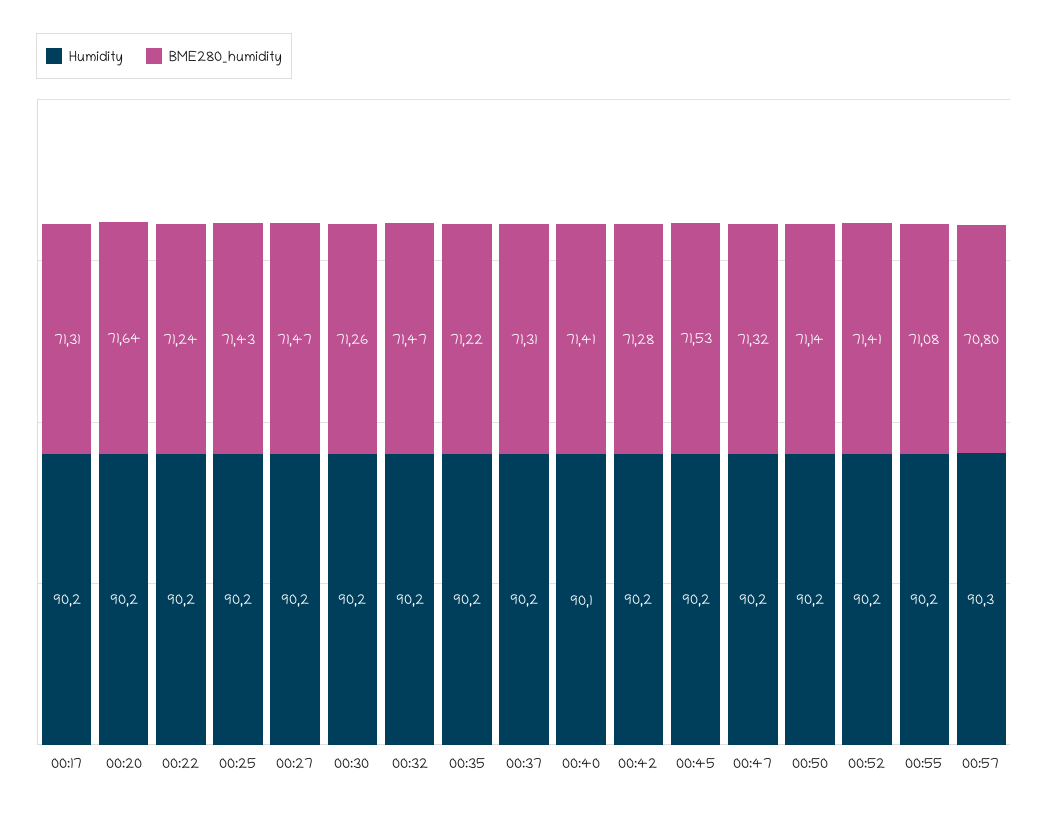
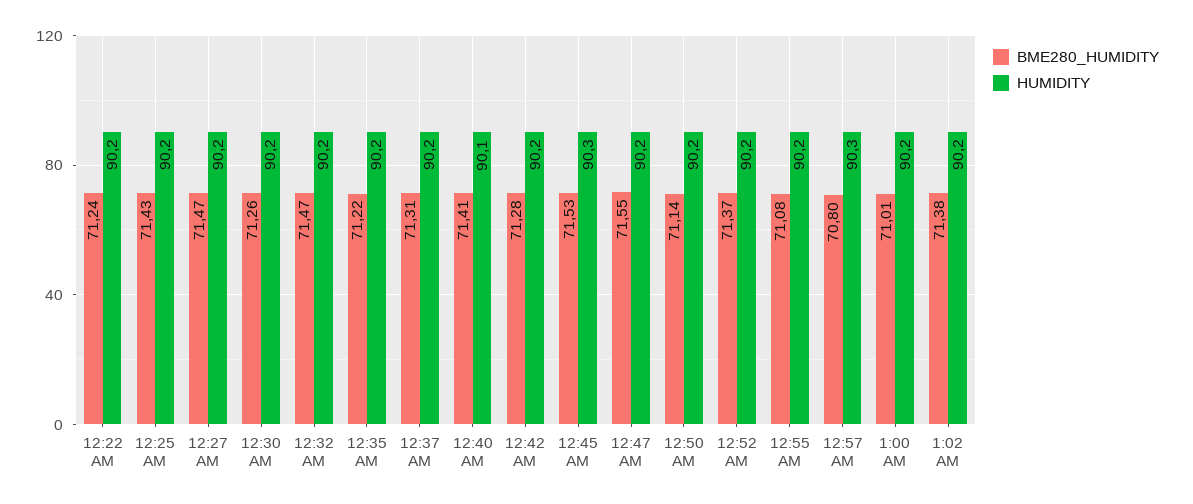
Humidity, 00:17: 90.2 -> none
BME280_humidity, 00:17: 71.31 -> none
Humidity, 00:20: 90.2 -> none
BME280_humidity, 00:20: 71.64 -> none
Humidity, 00:45: 90.2 -> 90.3
BME280_humidity, 00:47: 71.32 -> 71.55
BME280_humidity, 00:52: 71.41 -> 71.37
BME280_humidity, 1:00 AM: none -> 71.01
Humidity, 1:00 AM: none -> 90.2
BME280_humidity, 1:02 AM: none -> 71.38
Humidity, 1:02 AM: none -> 90.2

